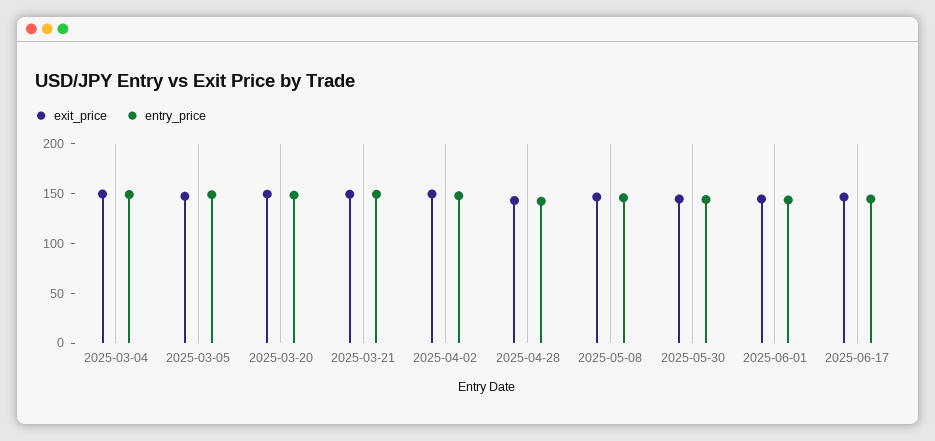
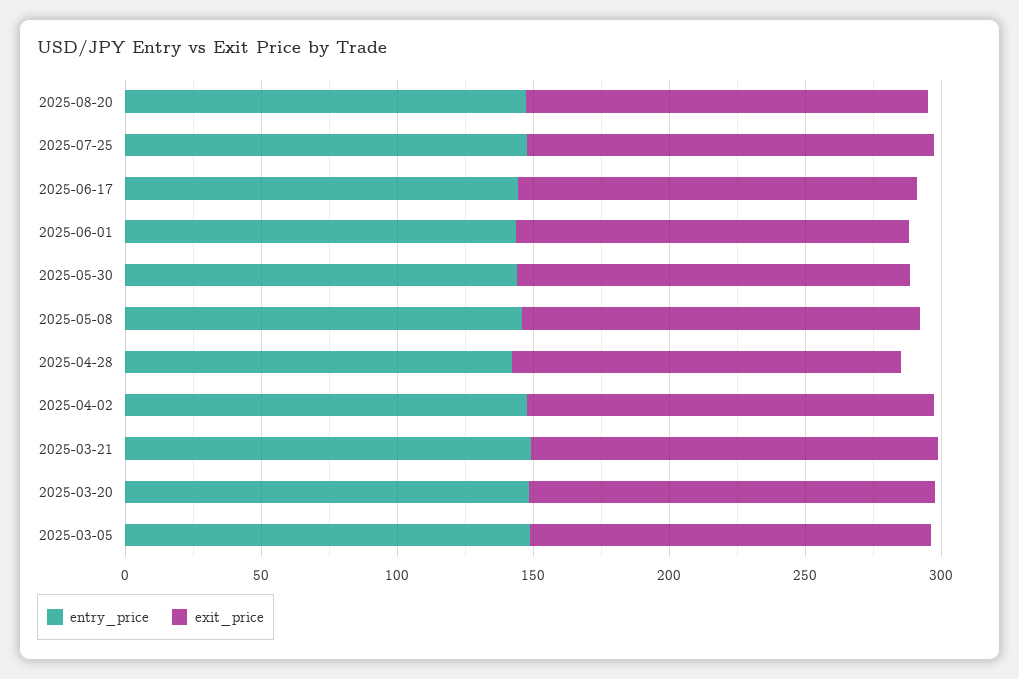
exit_price, 2025-03-04: 150 -> none
entry_price, 2025-03-04: 150 -> none
entry_price, 2025-08-20: none -> 150
exit_price, 2025-08-20: none -> 150
entry_price, 2025-07-25: none -> 150
exit_price, 2025-07-25: none -> 150

